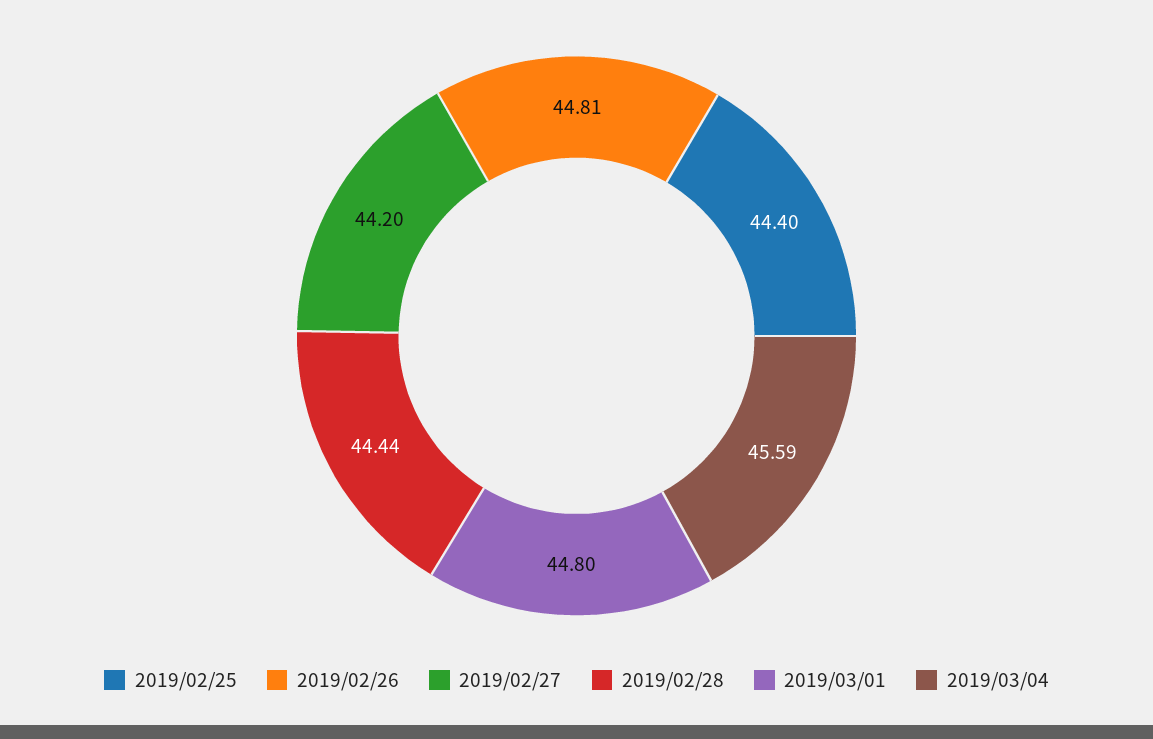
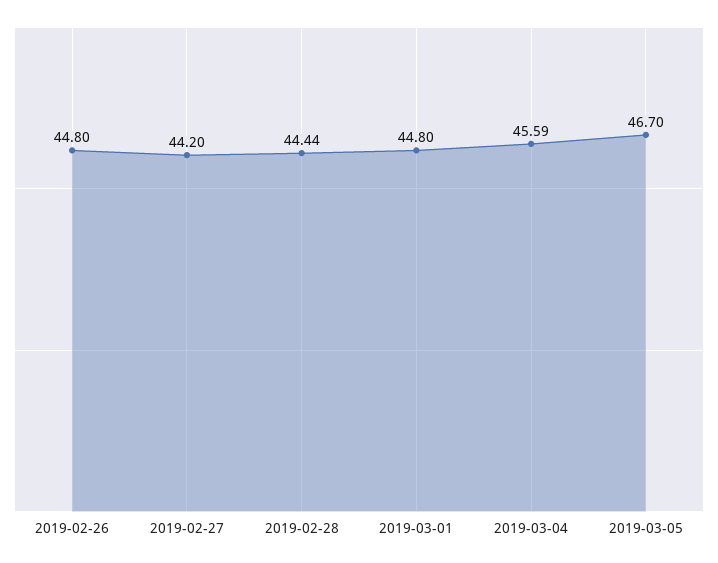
2019/02/25: 44.4 -> none
2019/02/26: 44.81 -> 44.8
2019-03-05: none -> 46.7

